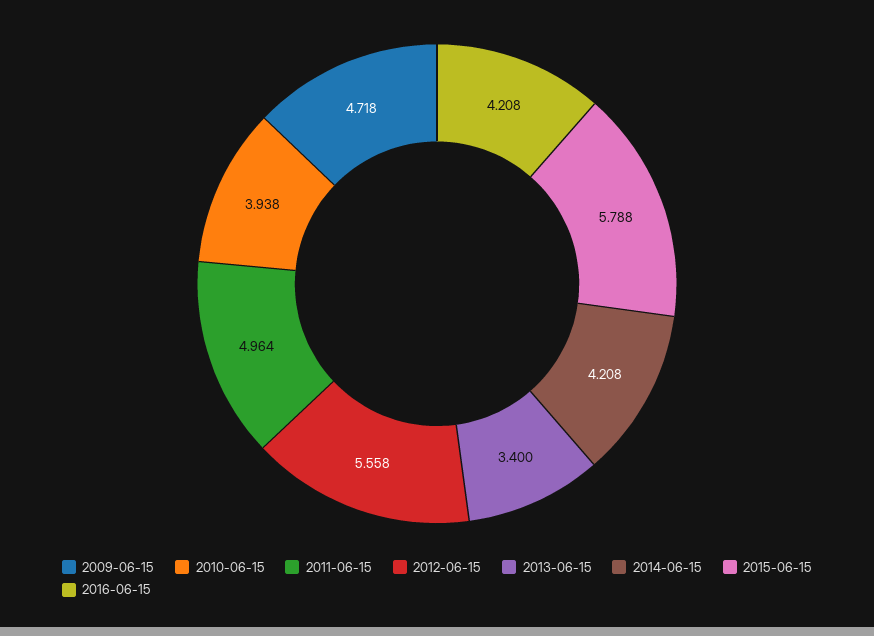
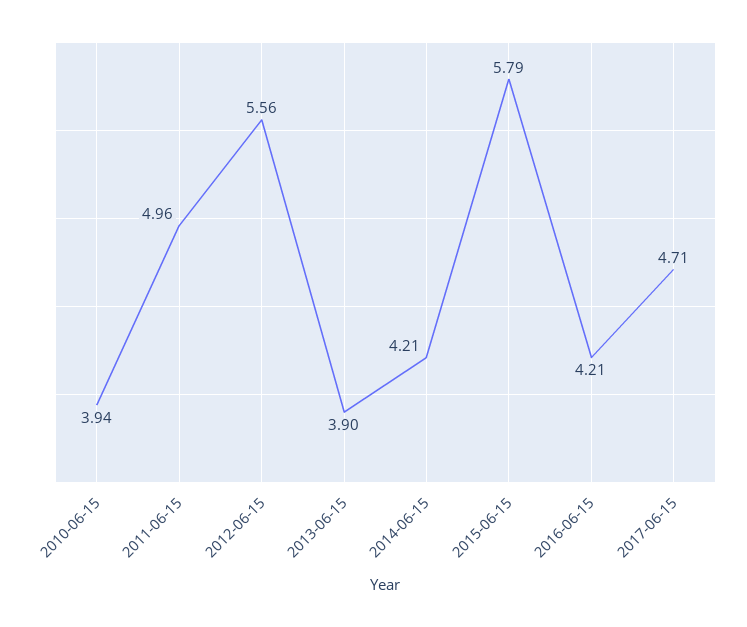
2009-06-15: 4.718 -> none
2013-06-15: 3.4 -> 3.9
2017-06-15: none -> 4.71

